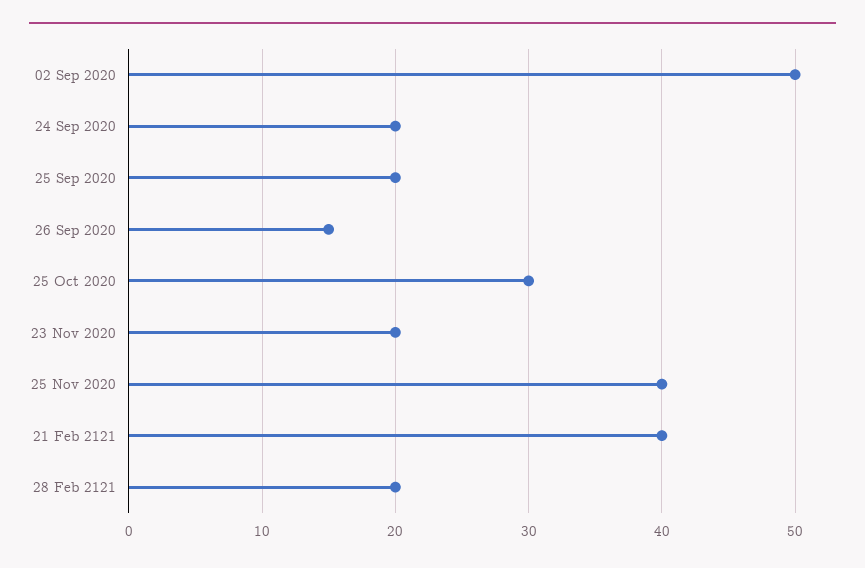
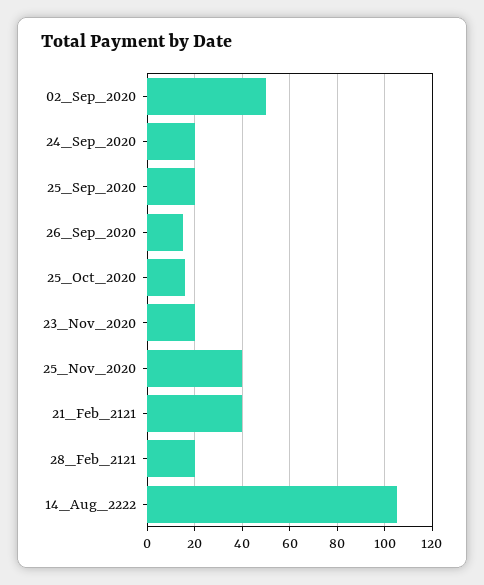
25 Oct 2020: 30 -> 15
14_Aug_2222: none -> 105

